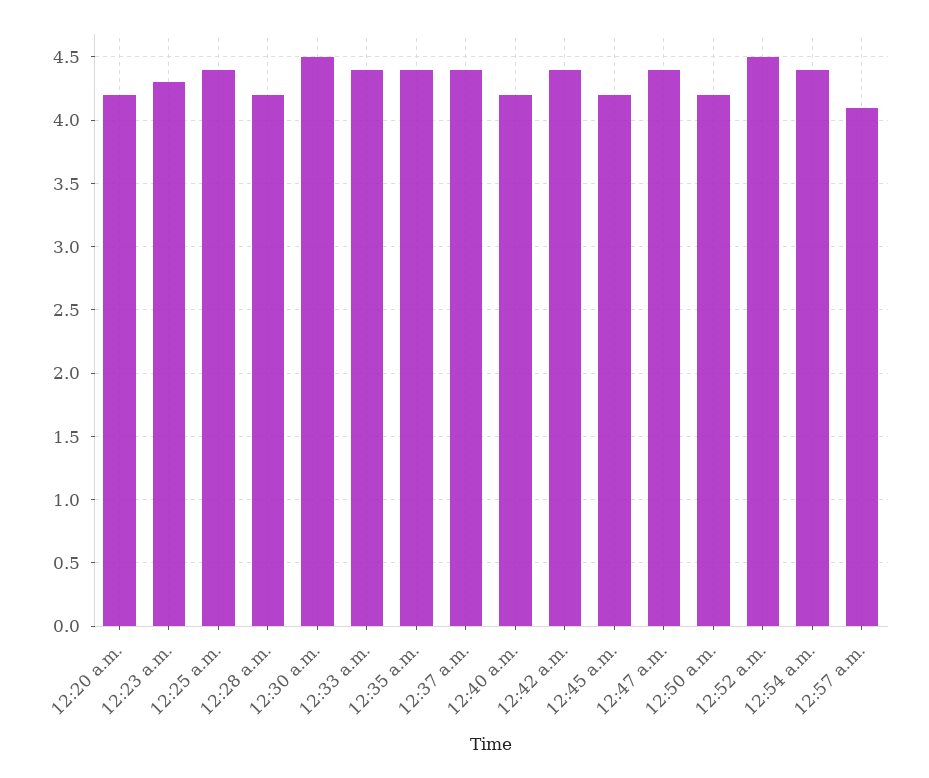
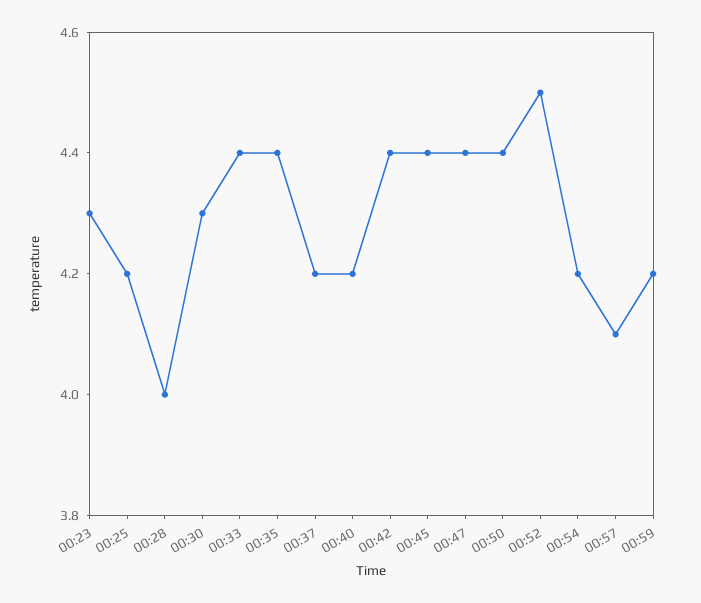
12:20 a.m.: 4.2 -> none
12:25 a.m.: 4.4 -> 4.2
12:28 a.m.: 4.2 -> 4
12:30 a.m.: 4.5 -> 4.3
12:37 a.m.: 4.4 -> 4.2
12:45 a.m.: 4.2 -> 4.4
12:50 a.m.: 4.2 -> 4.4
12:54 a.m.: 4.4 -> 4.2
00:59: none -> 4.2

